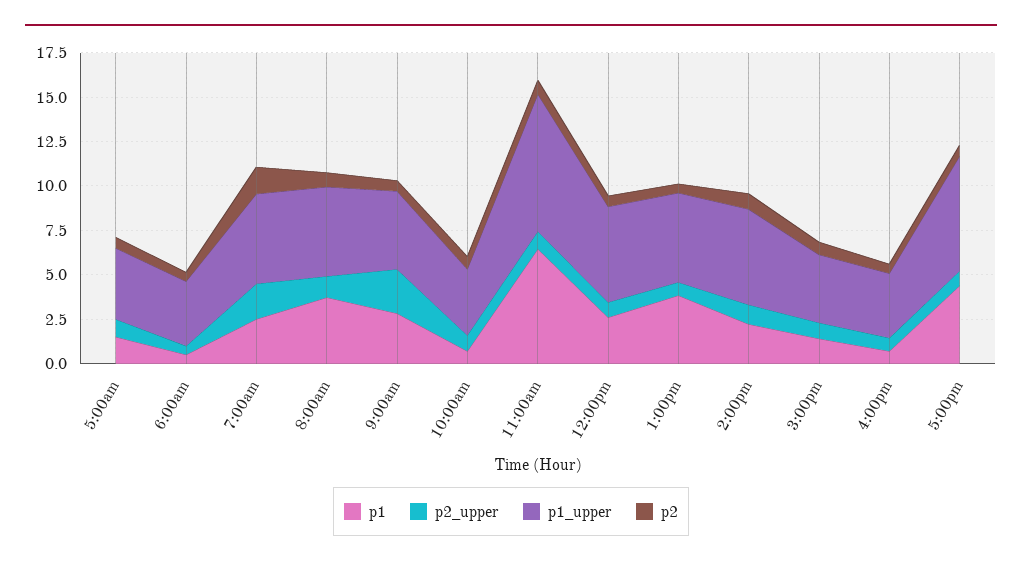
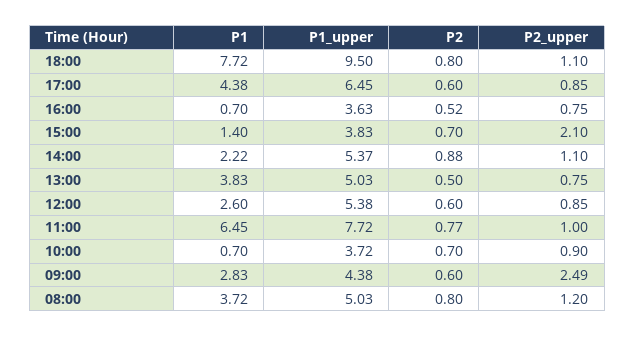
p1, 5:00am: 1.5 -> none
p2_upper, 5:00am: 1 -> none
p1_upper, 5:00am: 4 -> none
p2, 5:00am: 0.5 -> none
p1, 6:00am: 0.5 -> none
p2_upper, 6:00am: 0.5 -> none
p1_upper, 6:00am: 3.5 -> none
p2, 6:00am: 0.5 -> none
p1, 7:00am: 2.5 -> none
p2_upper, 7:00am: 2 -> none
p1_upper, 7:00am: 5 -> none
p2, 7:00am: 1.5 -> none
p2_upper, 3:00pm: 1 -> 2.1
p1, 18:00: none -> 7.72
p1_upper, 18:00: none -> 9.5
p2, 18:00: none -> 0.8
p2_upper, 18:00: none -> 1.1

